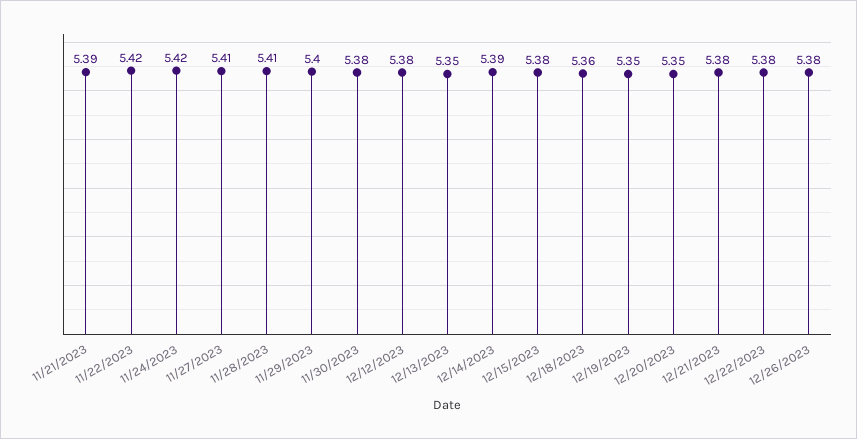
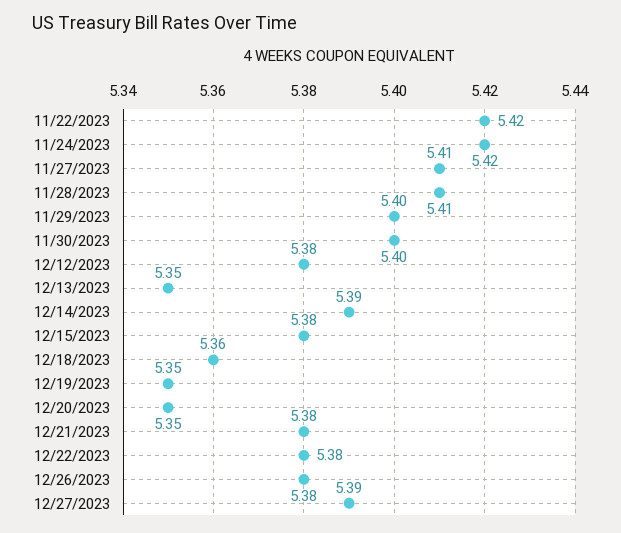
11/21/2023: 5.39 -> none
11/30/2023: 5.38 -> 5.4
12/27/2023: none -> 5.39

